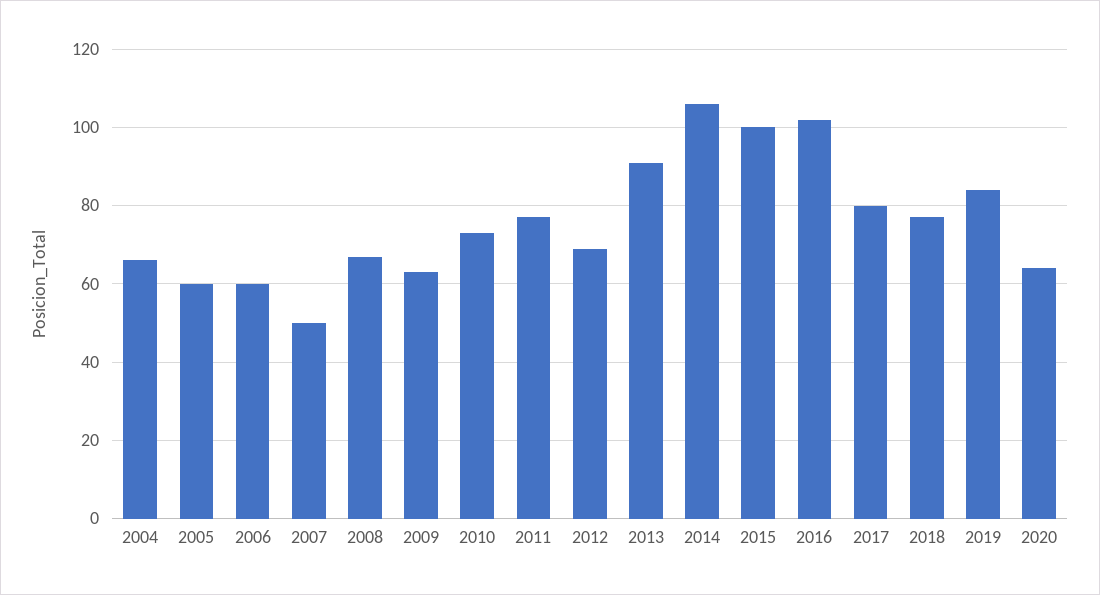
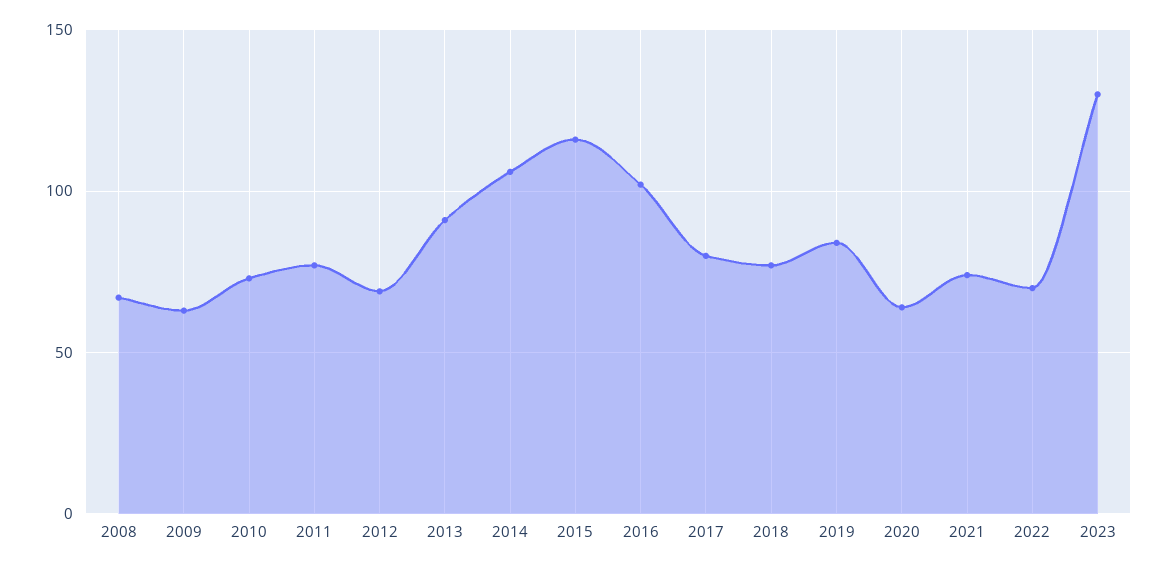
2004: 65 -> none
2005: 60 -> none
2006: 60 -> none
2007: 50 -> none
2015: 100 -> 115
2021: none -> 75
2022: none -> 70
2023: none -> 130

